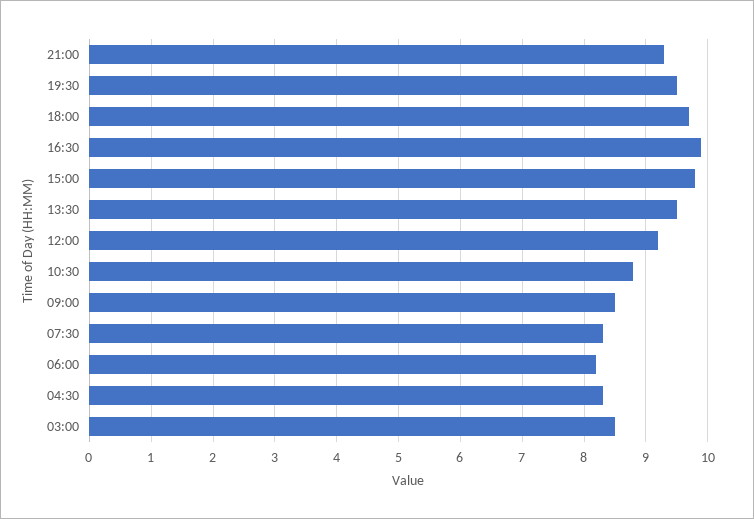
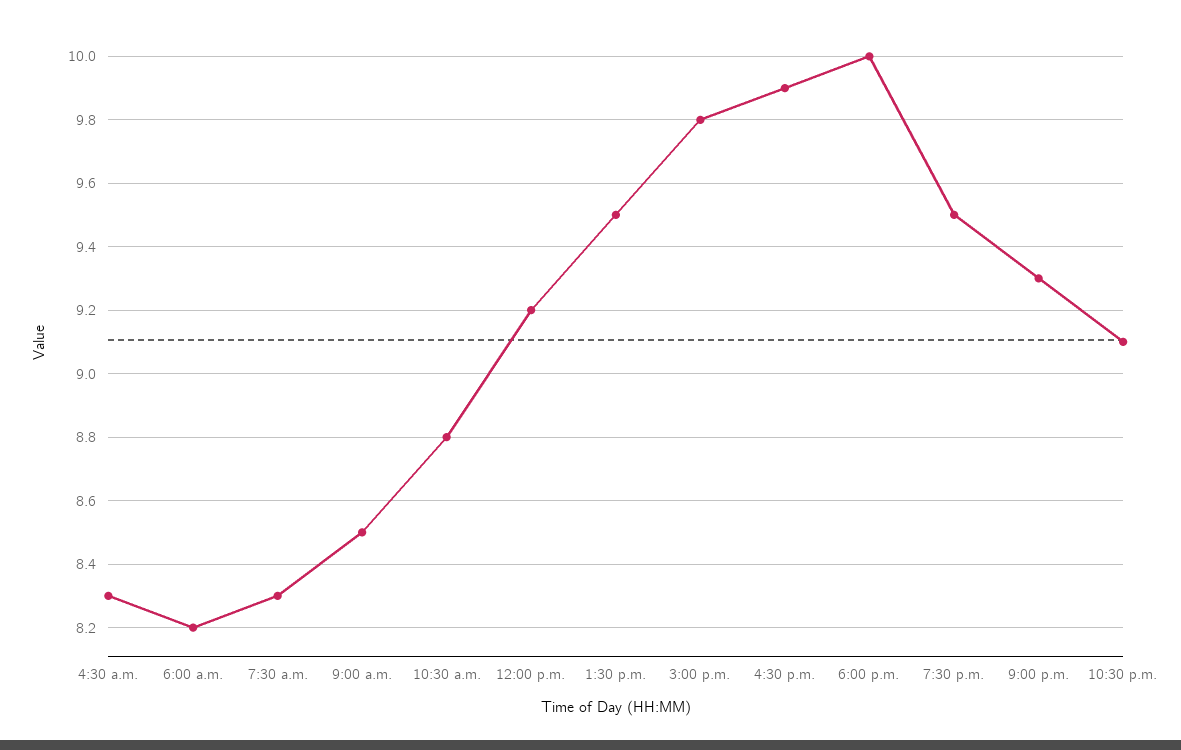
18:00: 9.7 -> 10
03:00: 8.5 -> none
10:30 p.m.: none -> 9.1

